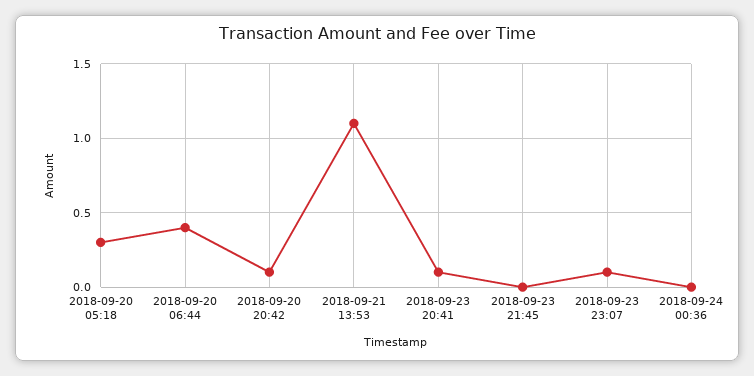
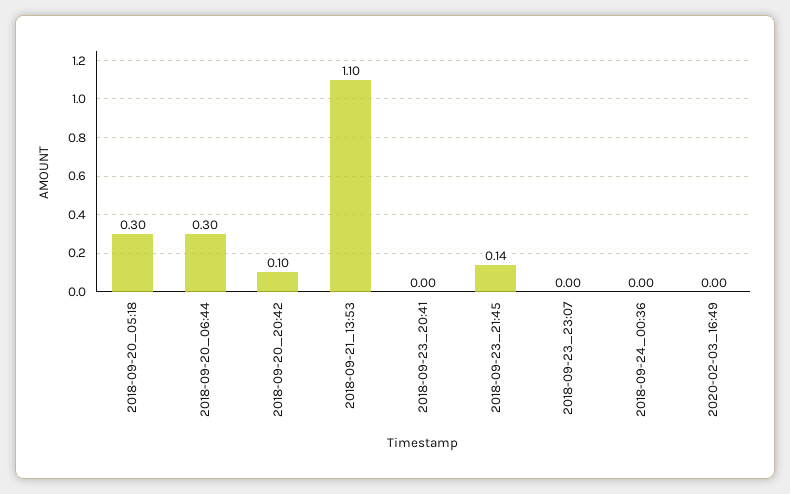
2018-09-20 06:44: 0.4 -> 0.3
2018-09-23 20:41: 0.1 -> 0
2018-09-23 21:45: 0 -> 0.14
2018-09-23 23:07: 0.1 -> 0
2020-02-03_16:49: none -> 0

